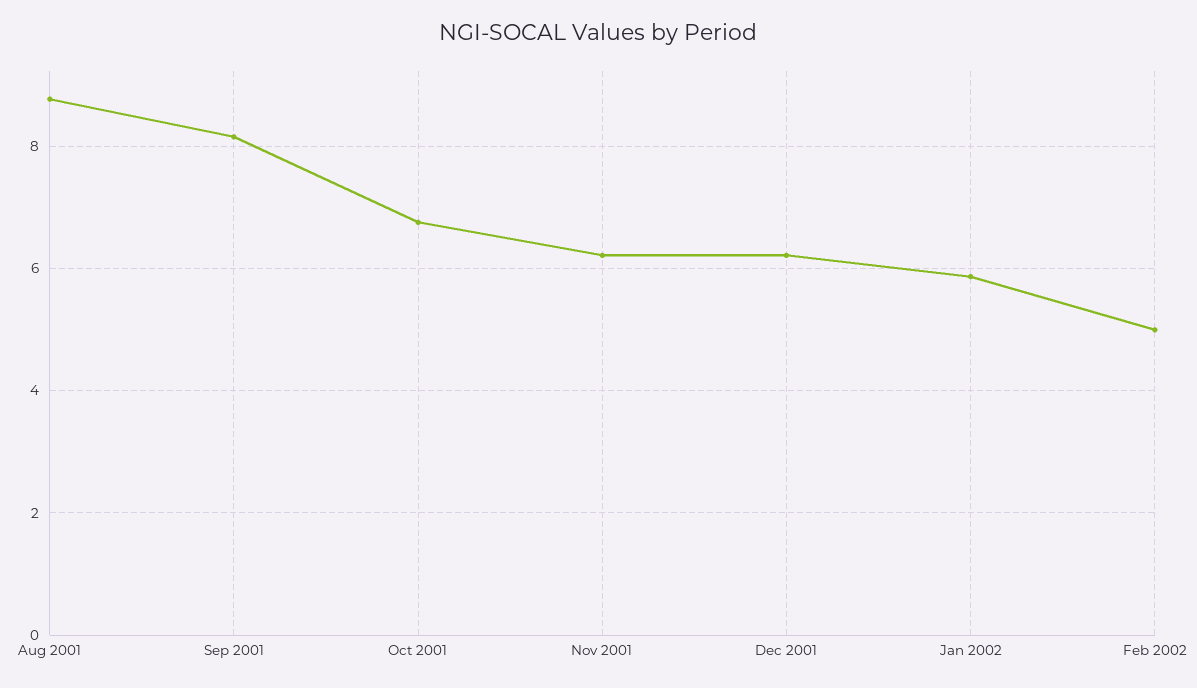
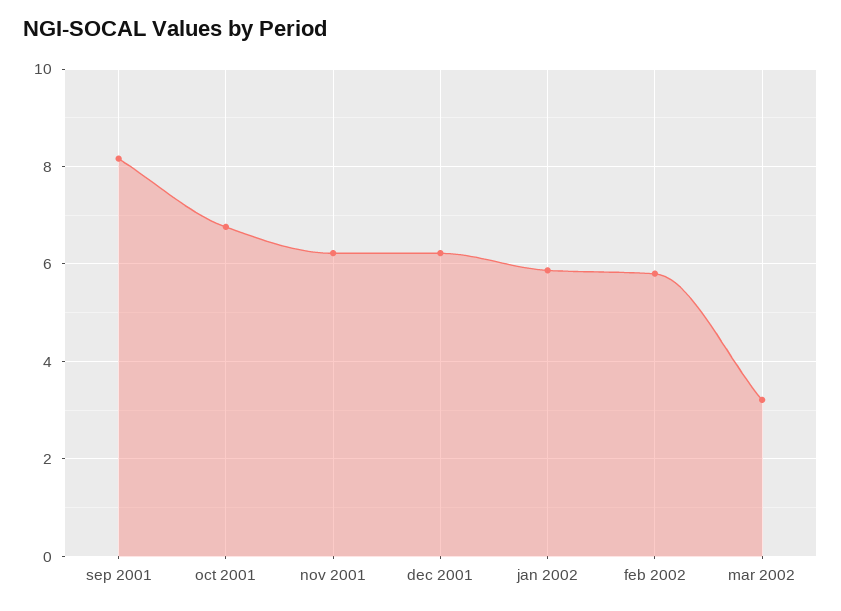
Aug 2001: 8.8 -> none
Feb 2002: 5 -> 5.8
mar 2002: none -> 3.2

